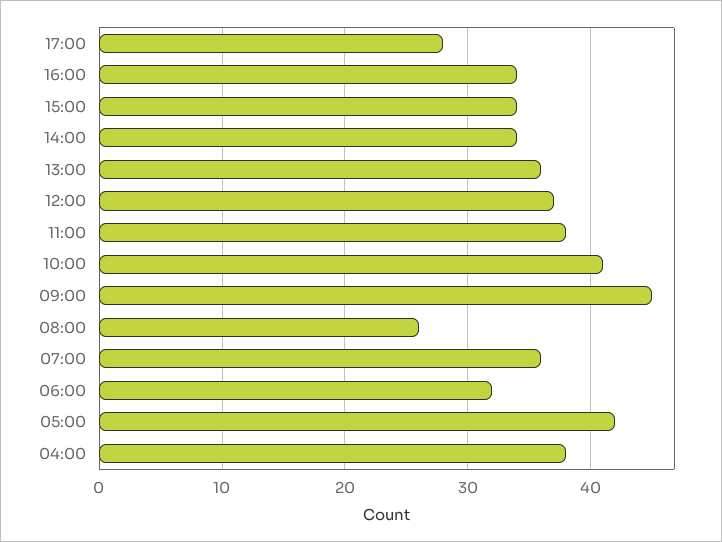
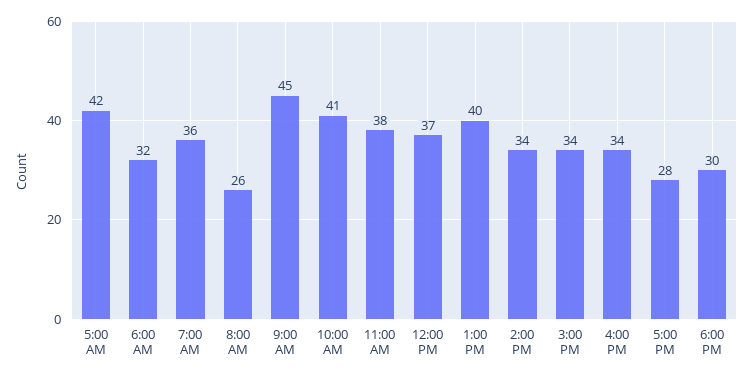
13:00: 36 -> 40
04:00: 38 -> none
6:00 PM: none -> 30

